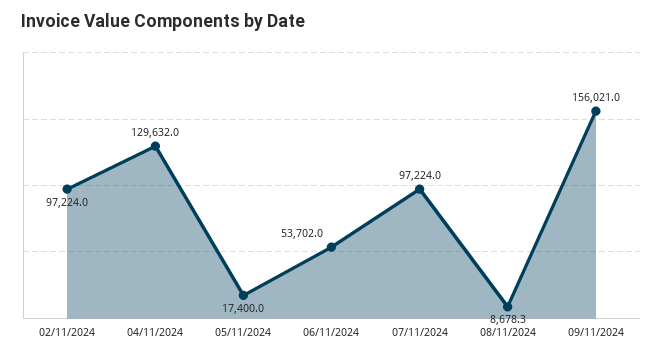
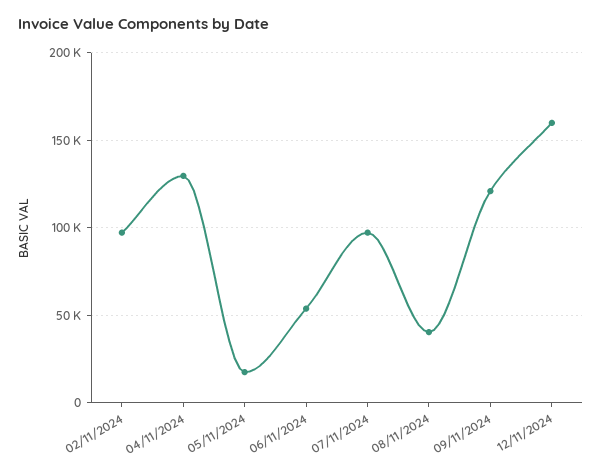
08/11/2024: 8678.3 -> 40000
09/11/2024: 156021 -> 120000
12/11/2024: none -> 160000

